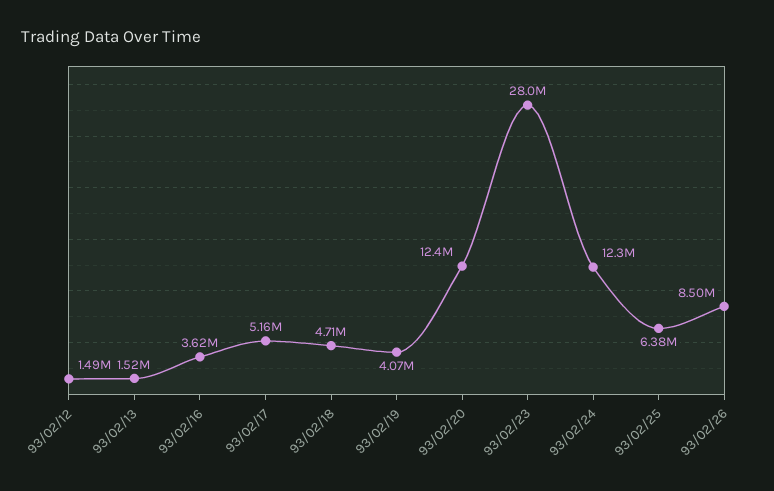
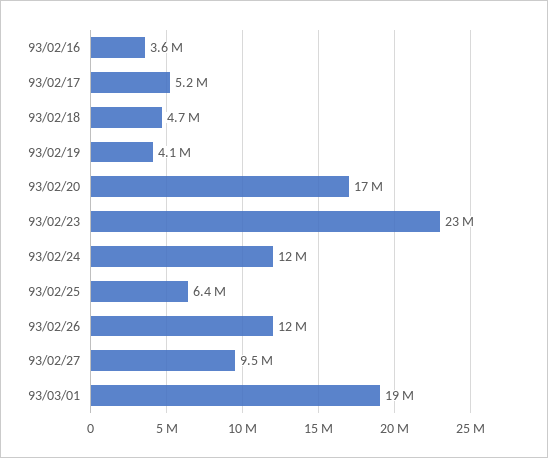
93/02/12: 1490000 -> none
93/02/13: 1520000 -> none
93/02/20: 12400000 -> 17000000
93/02/23: 28000000 -> 23000000
93/02/26: 8500000 -> 12000000
93/02/27: none -> 9500000
93/03/01: none -> 19000000

